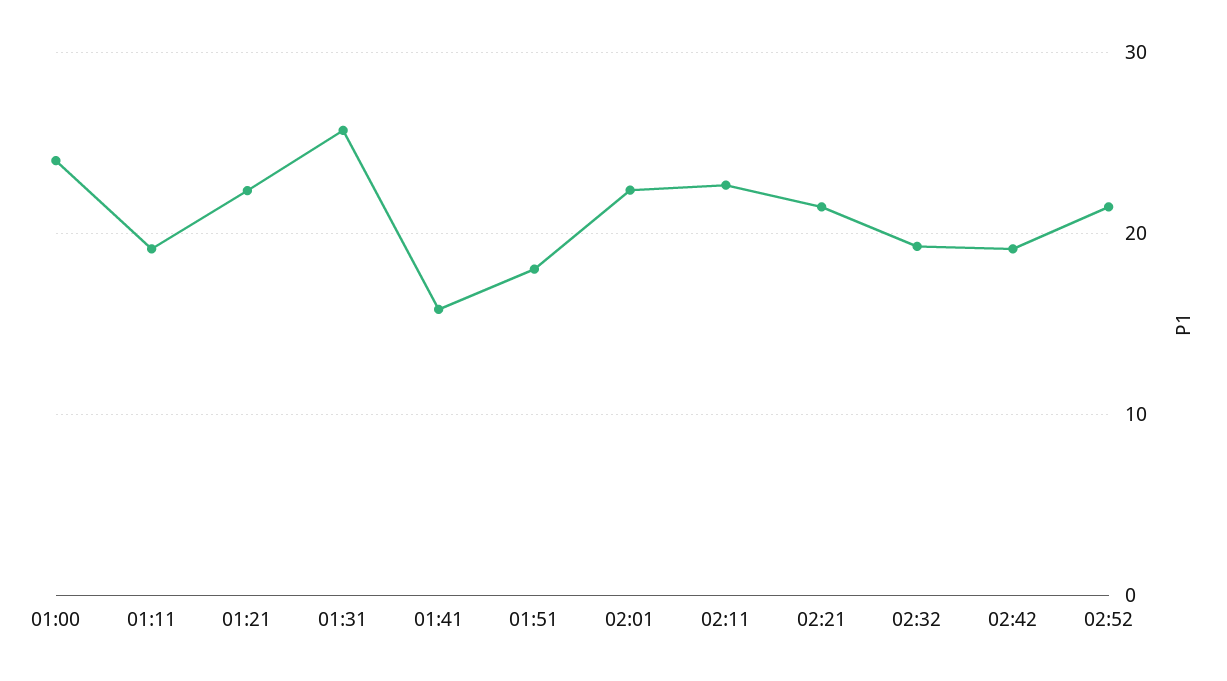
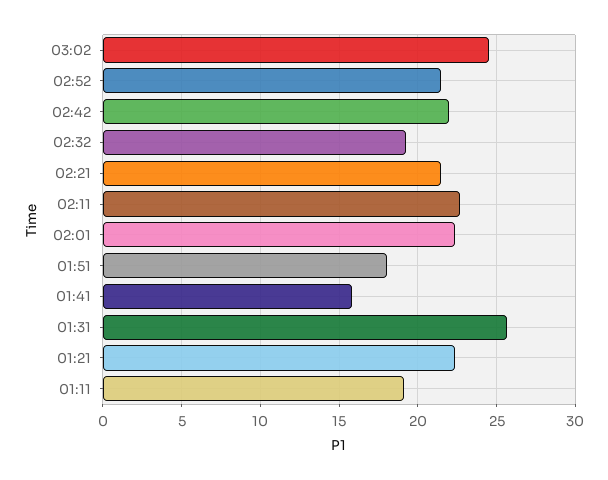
01:00: 24 -> none
02:42: 19 -> 22
03:02: none -> 24.5

